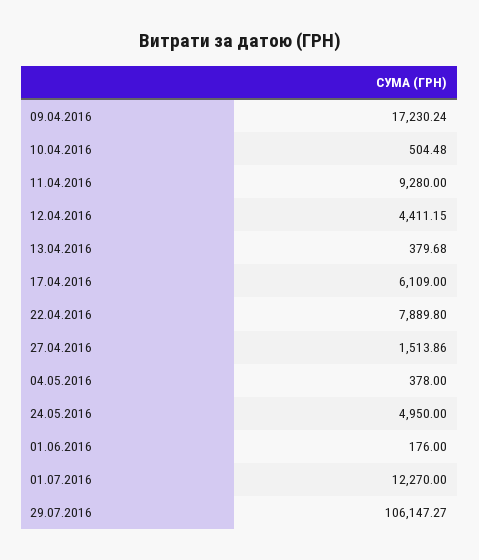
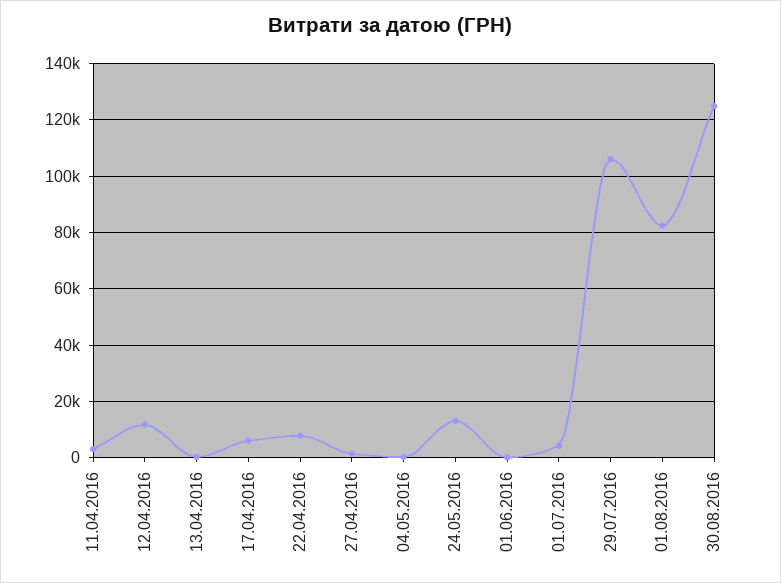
09.04.2016: 17230.24 -> none
10.04.2016: 504.48 -> none
11.04.2016: 9280 -> 2500
12.04.2016: 4411.15 -> 12500
24.05.2016: 4950 -> 12500
01.07.2016: 12270 -> 5000
01.08.2016: none -> 82500
30.08.2016: none -> 125000

